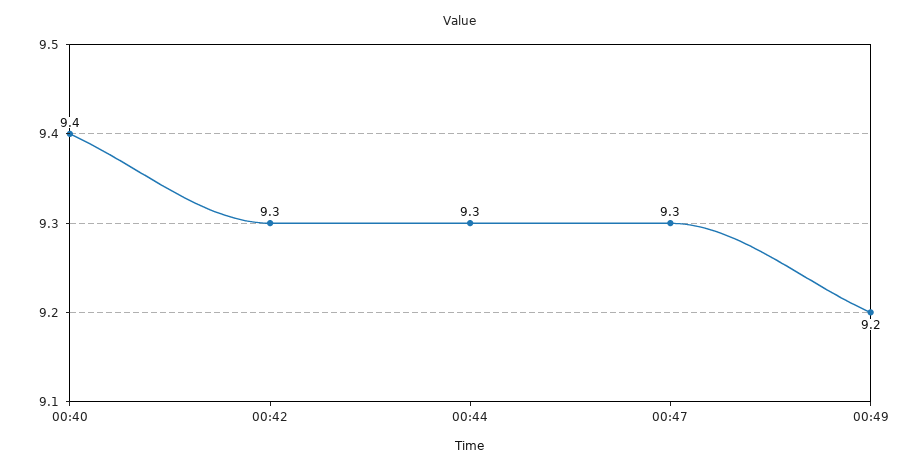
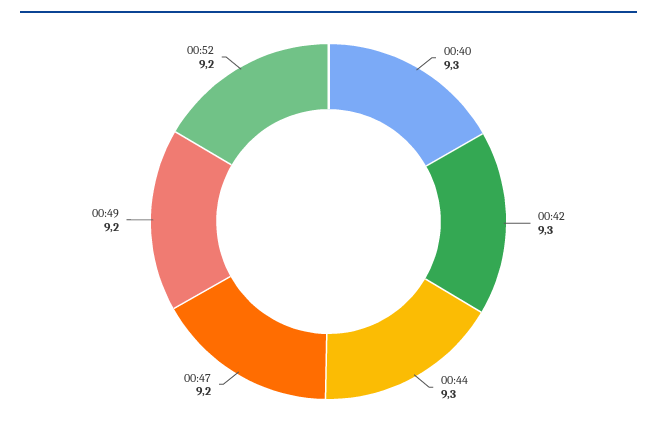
00:40: 9.4 -> 9.3
00:47: 9.3 -> 9.2
00:52: none -> 9.2

